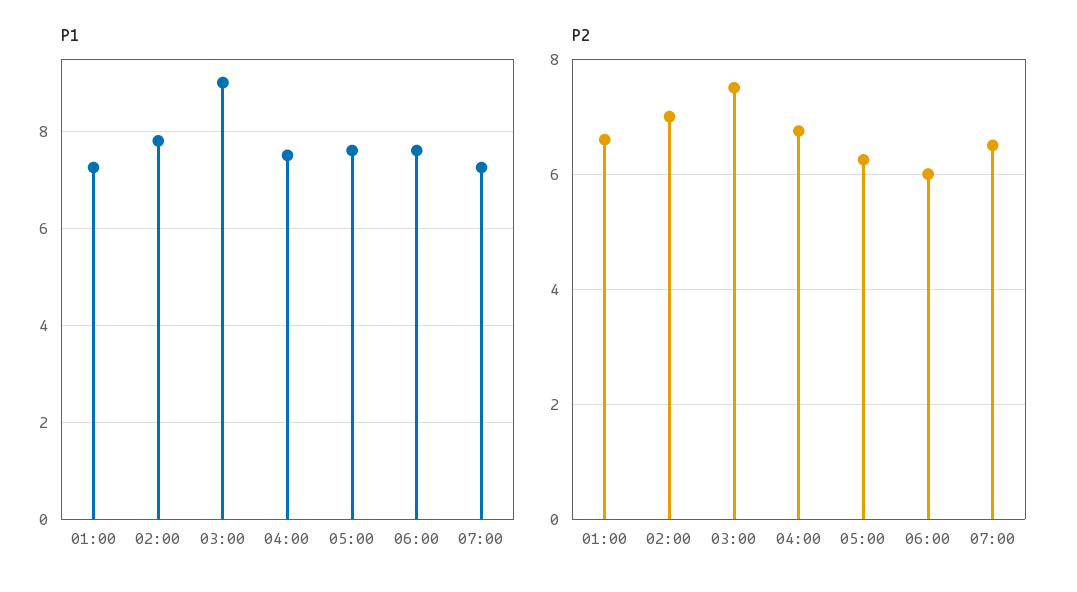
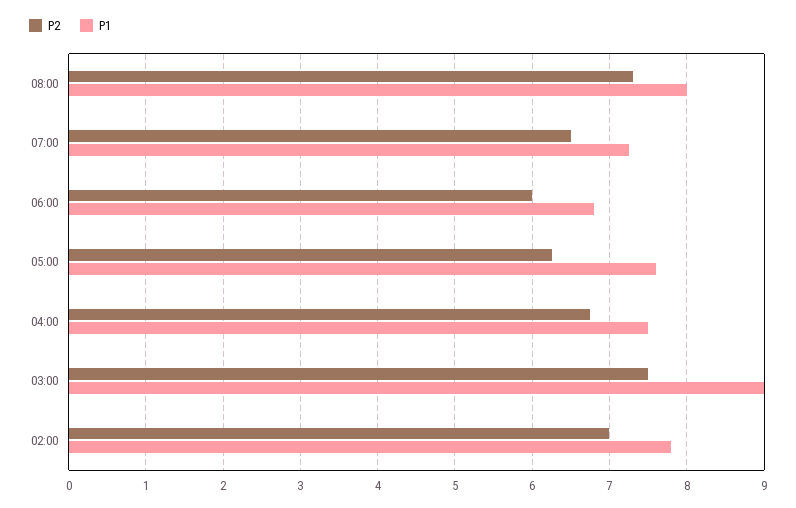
P1, 01:00: 7.2 -> none
P1, 06:00: 7.6 -> 6.8
P2, 01:00: 6.6 -> none
P2, 08:00: none -> 7.3
P1, 08:00: none -> 8

